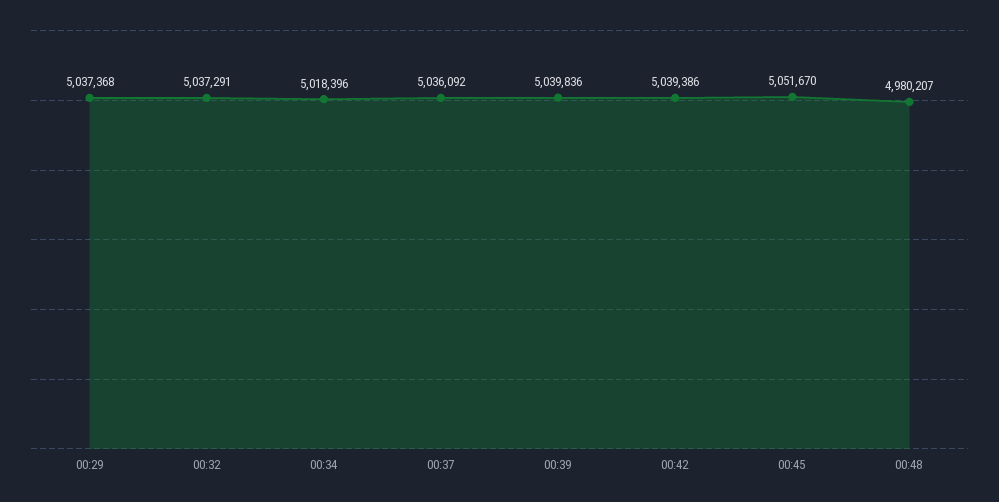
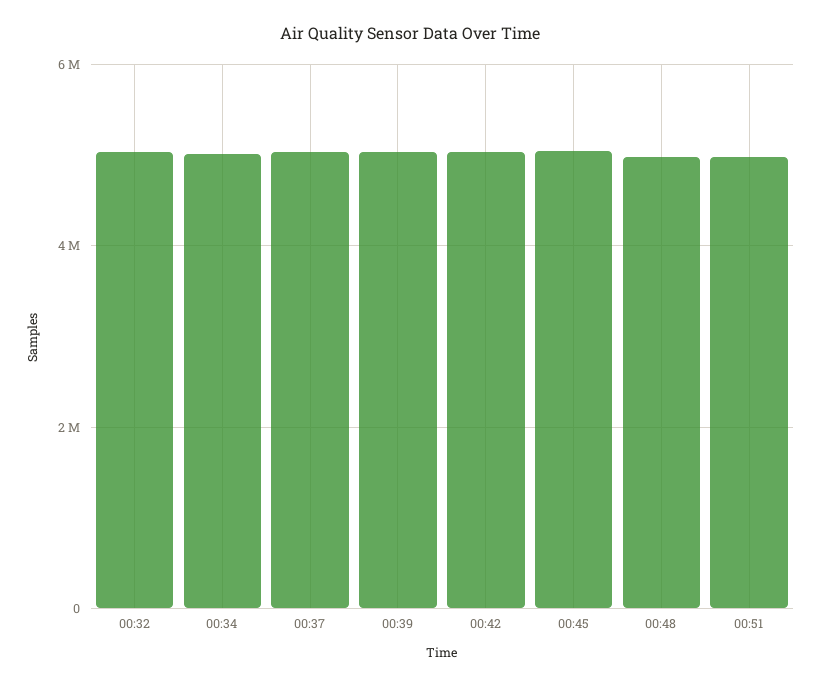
00:29: 5037368 -> none
00:51: none -> 5000000

